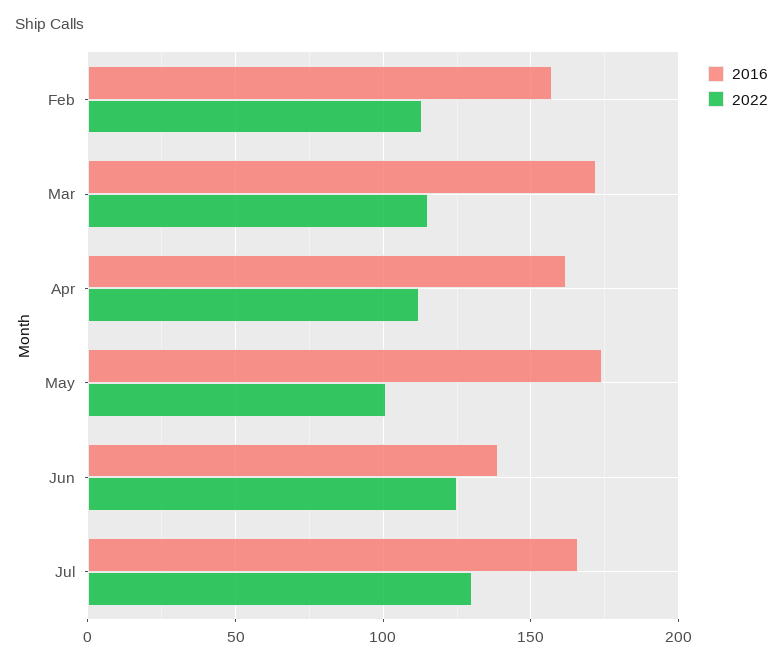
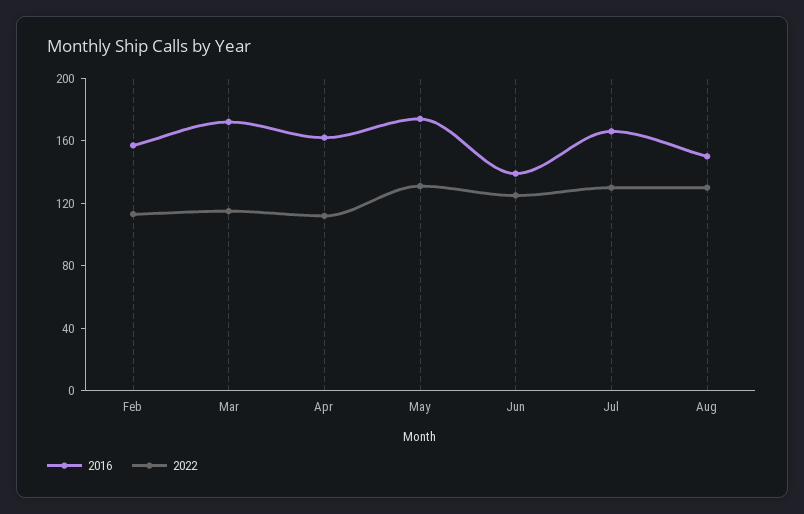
2022, May: 100 -> 130
2016, Aug: none -> 150
2022, Aug: none -> 130

